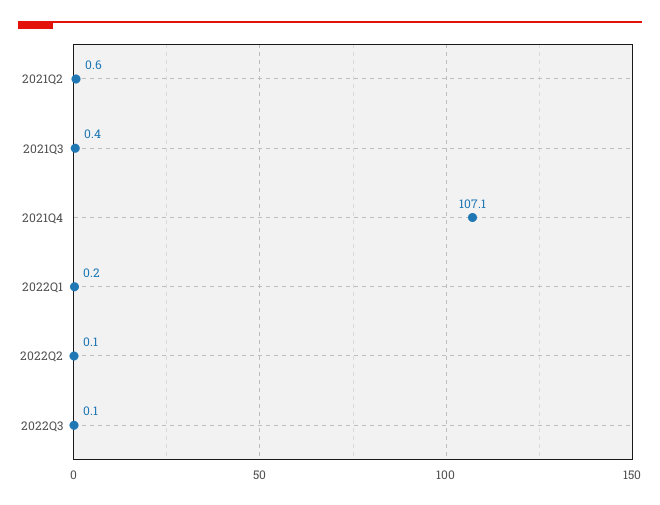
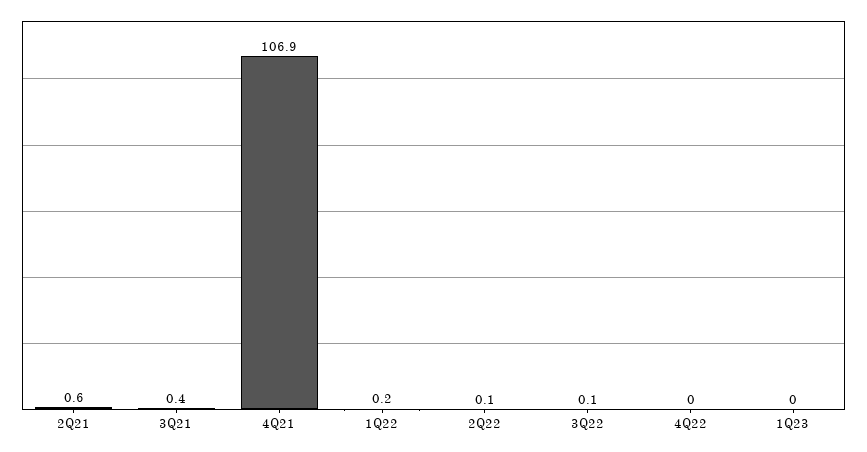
2021Q4: 107.1 -> 106.9
4Q22: none -> 0
1Q23: none -> 0

